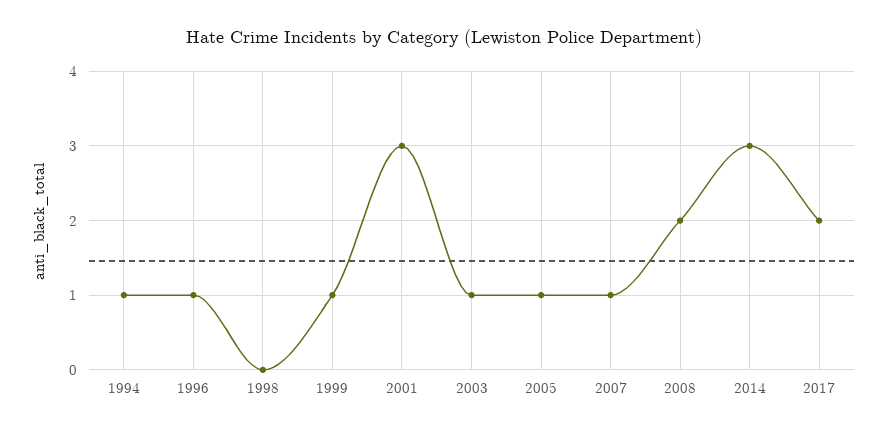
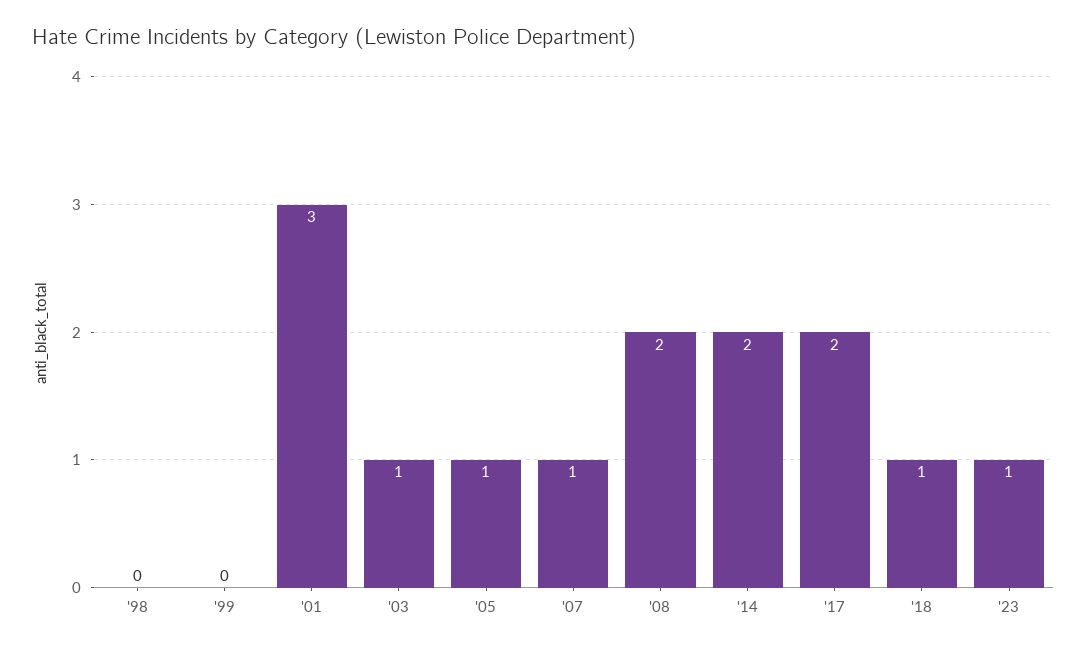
1994: 1 -> none
1996: 1 -> none
1999: 1 -> 0
2014: 3 -> 2
'18: none -> 1
'23: none -> 1

